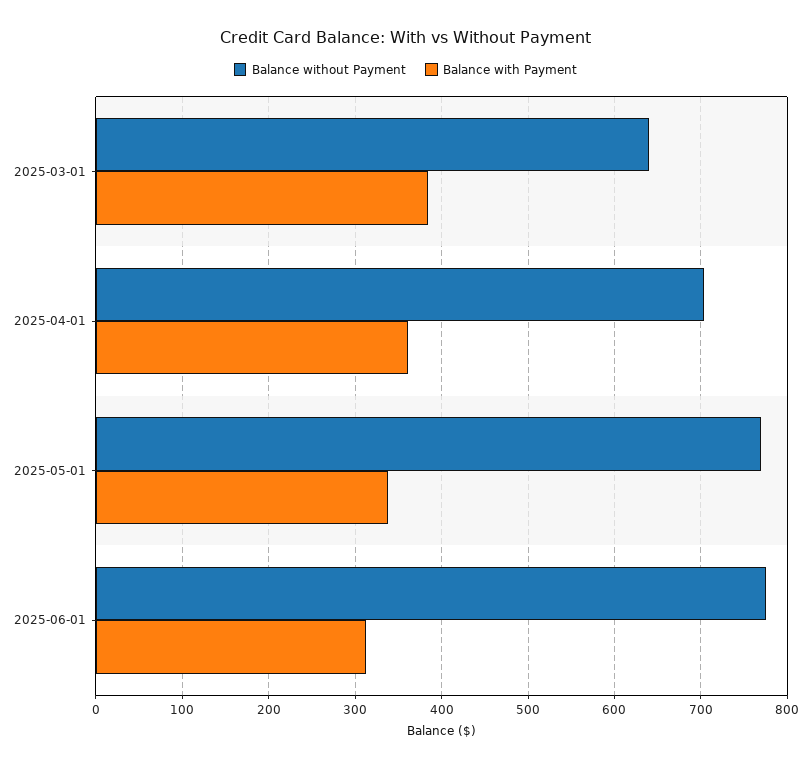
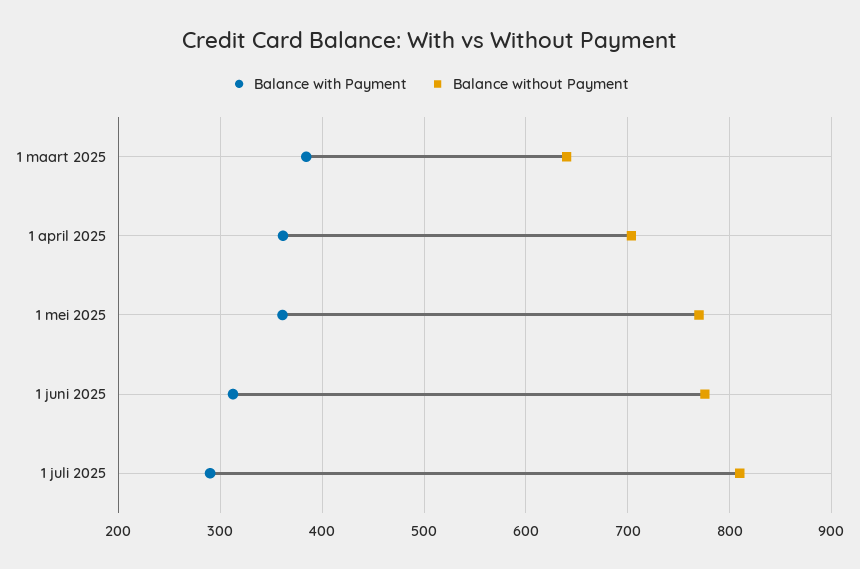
Balance with Payment, 2025-05-01: 340 -> 360
Balance with Payment, 1 juli 2025: none -> 290
Balance without Payment, 1 juli 2025: none -> 810

